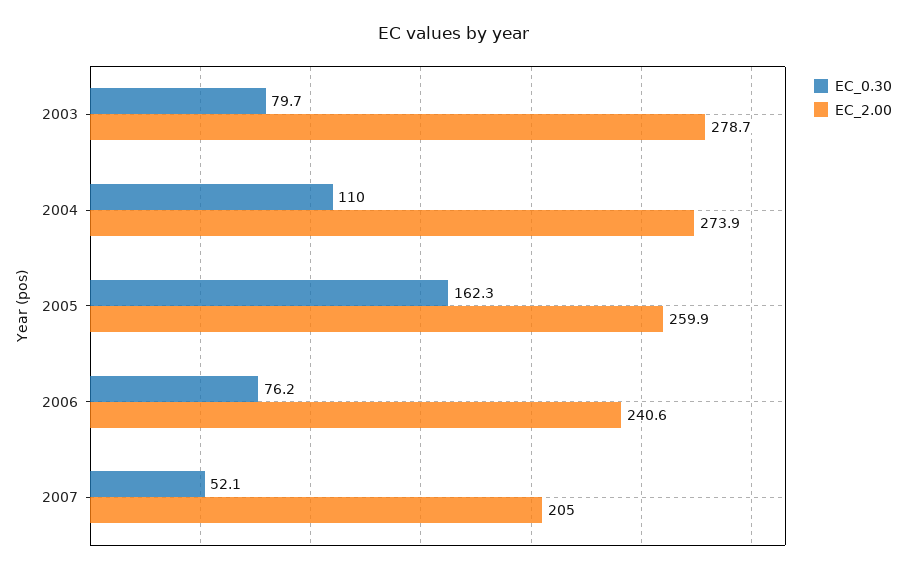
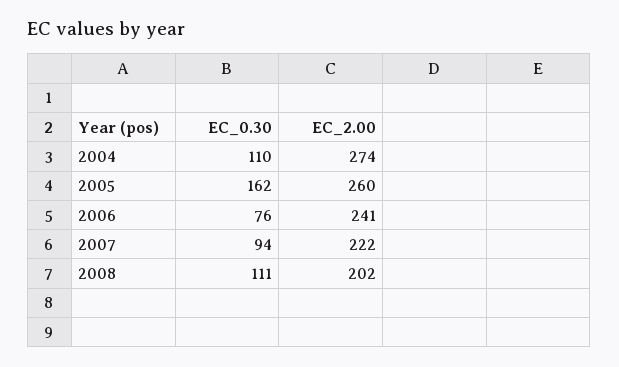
EC_0.30, 2003: 79.7 -> none
EC_2.00, 2003: 278.7 -> none
EC_0.30, 2007: 52.1 -> 94
EC_2.00, 2007: 205 -> 222
EC_0.30, 2008: none -> 111
EC_2.00, 2008: none -> 202

